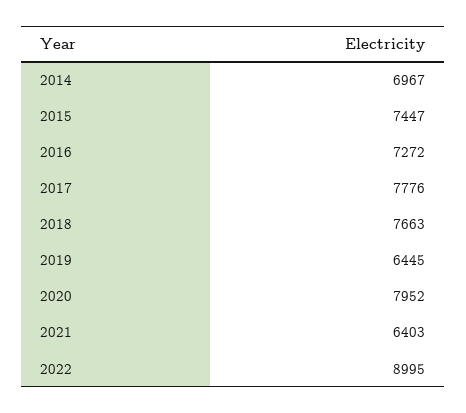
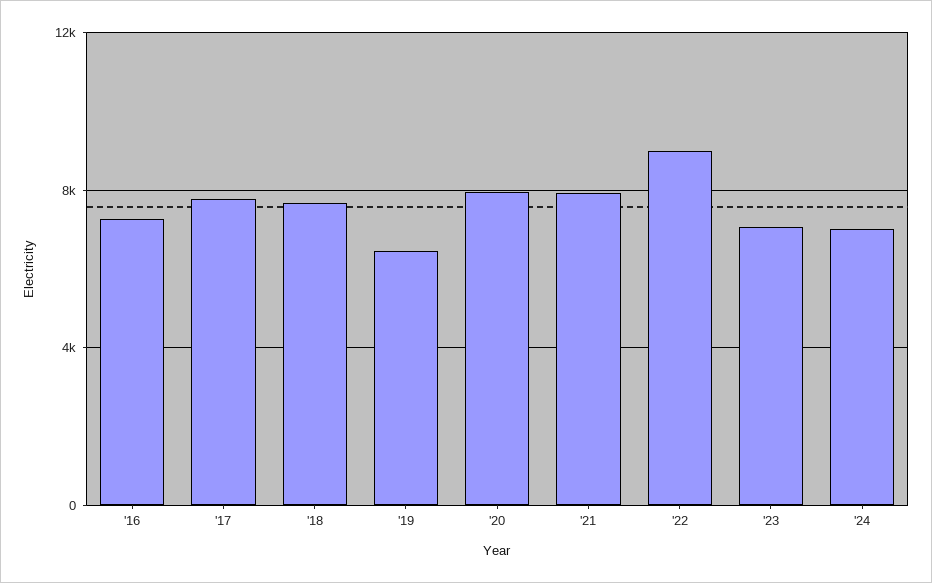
2014: 6967 -> none
2015: 7447 -> none
2021: 6403 -> 8000
'23: none -> 7000
'24: none -> 7000

